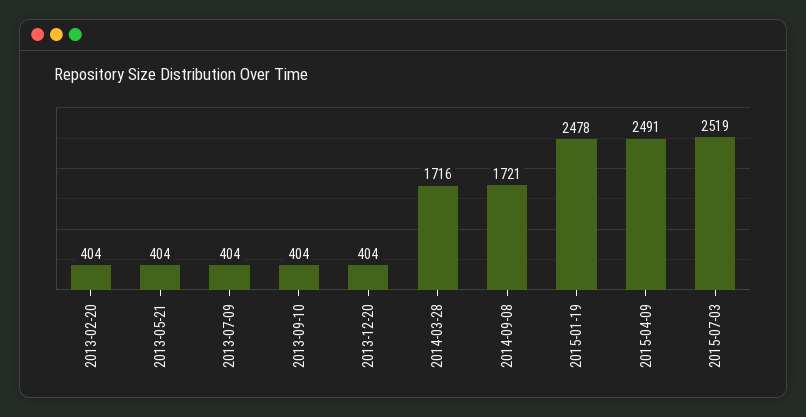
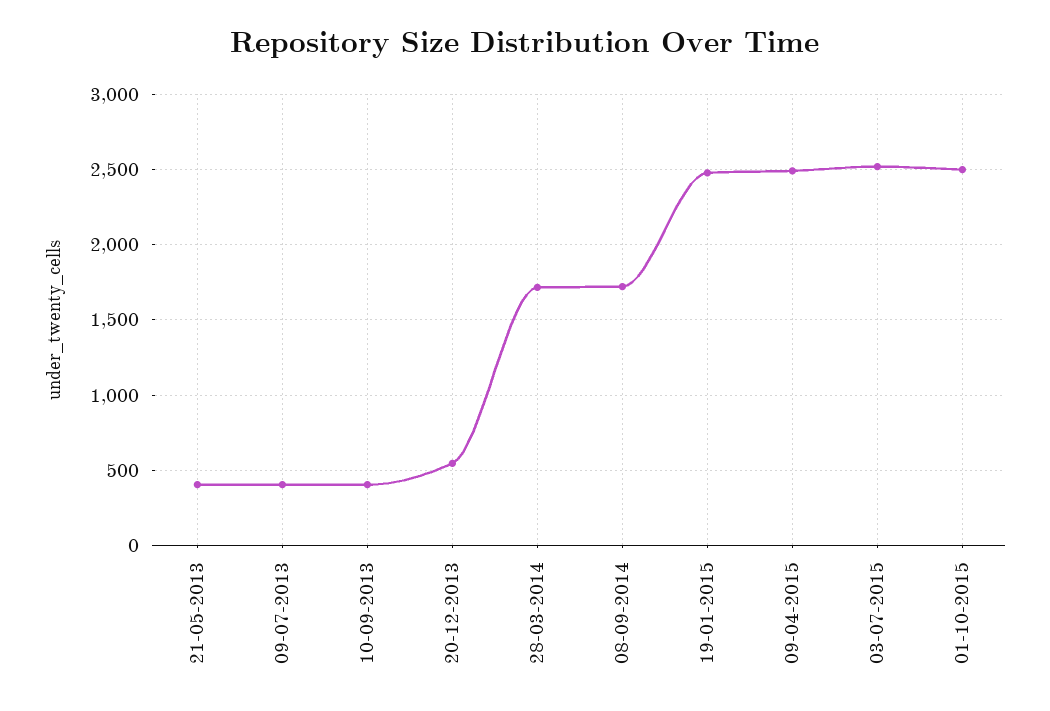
2013-02-20: 404 -> none
2013-12-20: 404 -> 550
01-10-2015: none -> 2500

